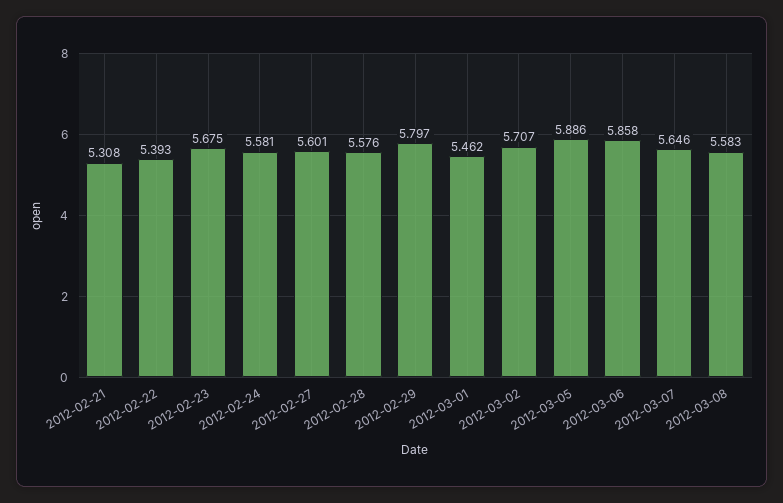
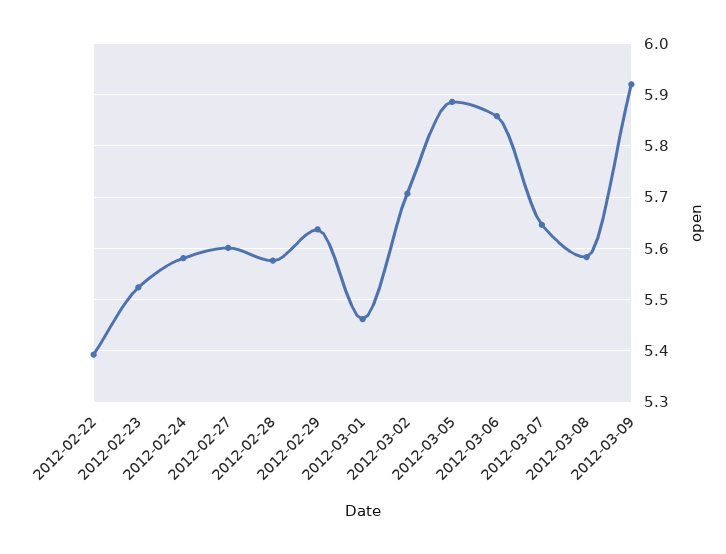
2012-02-21: 5.308 -> none
2012-02-23: 5.675 -> 5.52
2012-02-29: 5.797 -> 5.64
2012-03-09: none -> 5.92

